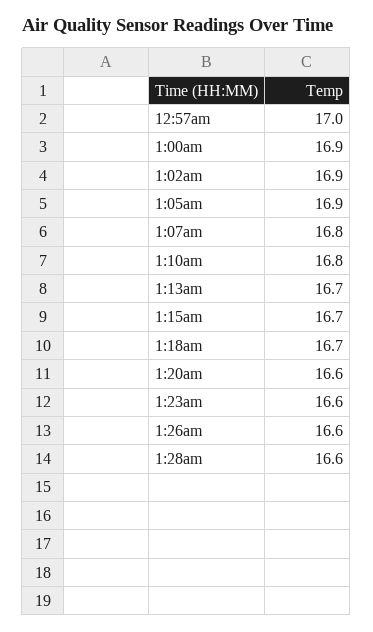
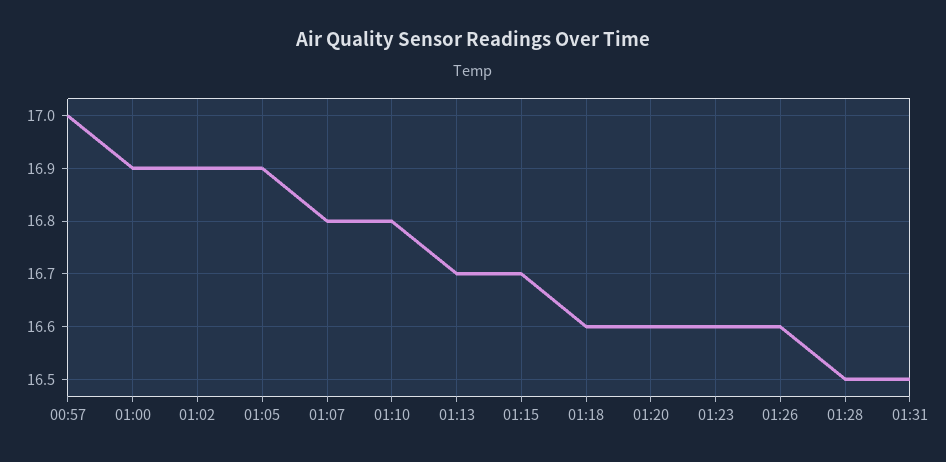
1:18am: 16.7 -> 16.6
1:28am: 16.6 -> 16.5
01:31: none -> 16.5

